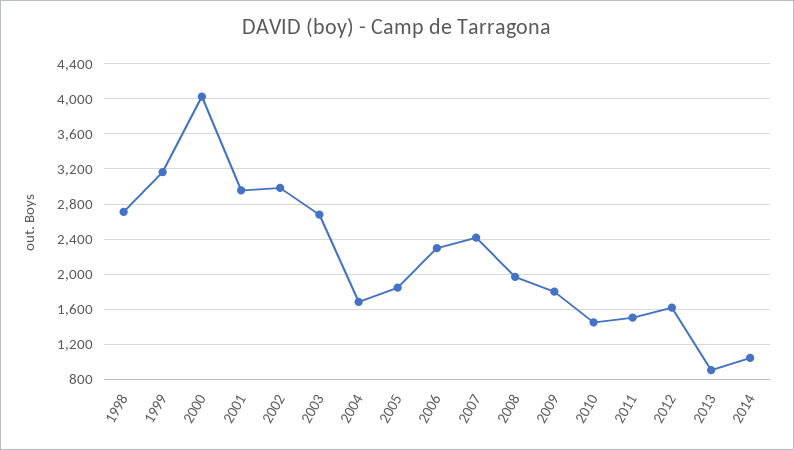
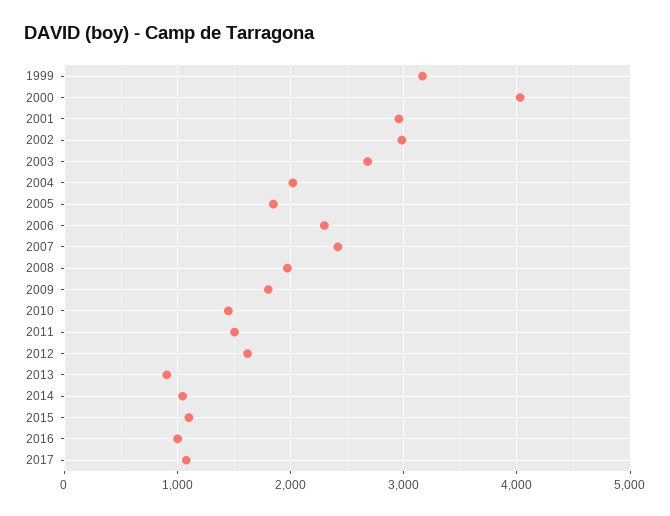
1998: 2700 -> none
2004: 1700 -> 2000
2015: none -> 1100
2016: none -> 1000
2017: none -> 1100

